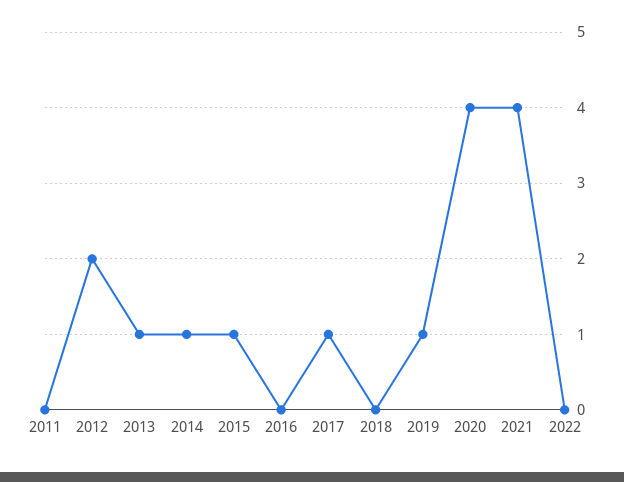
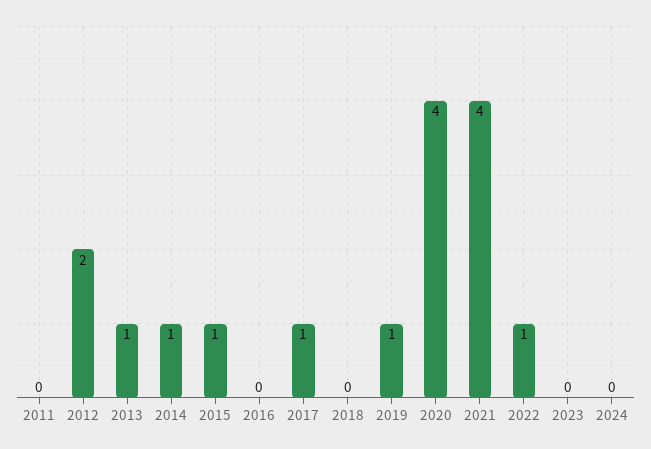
2022: 0 -> 1
2023: none -> 0
2024: none -> 0

